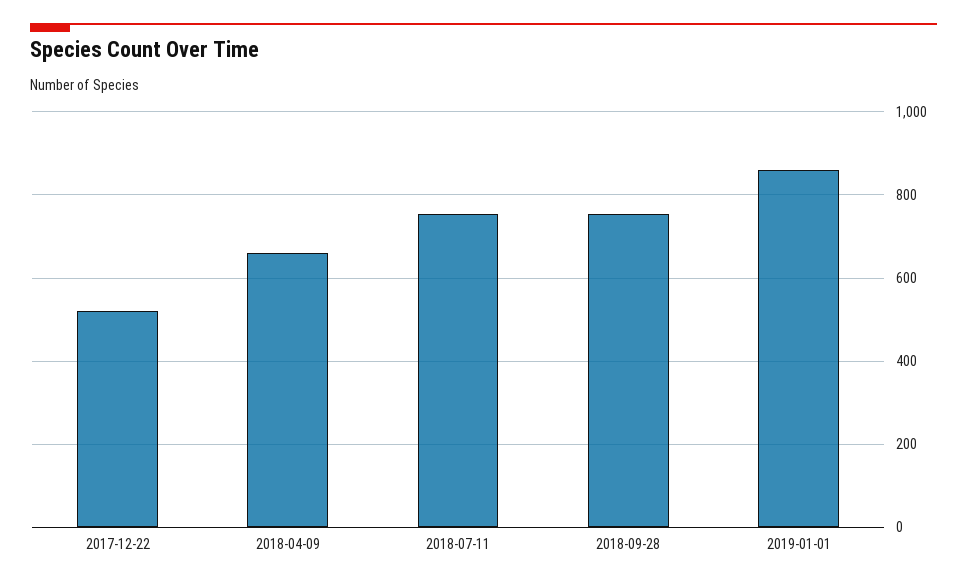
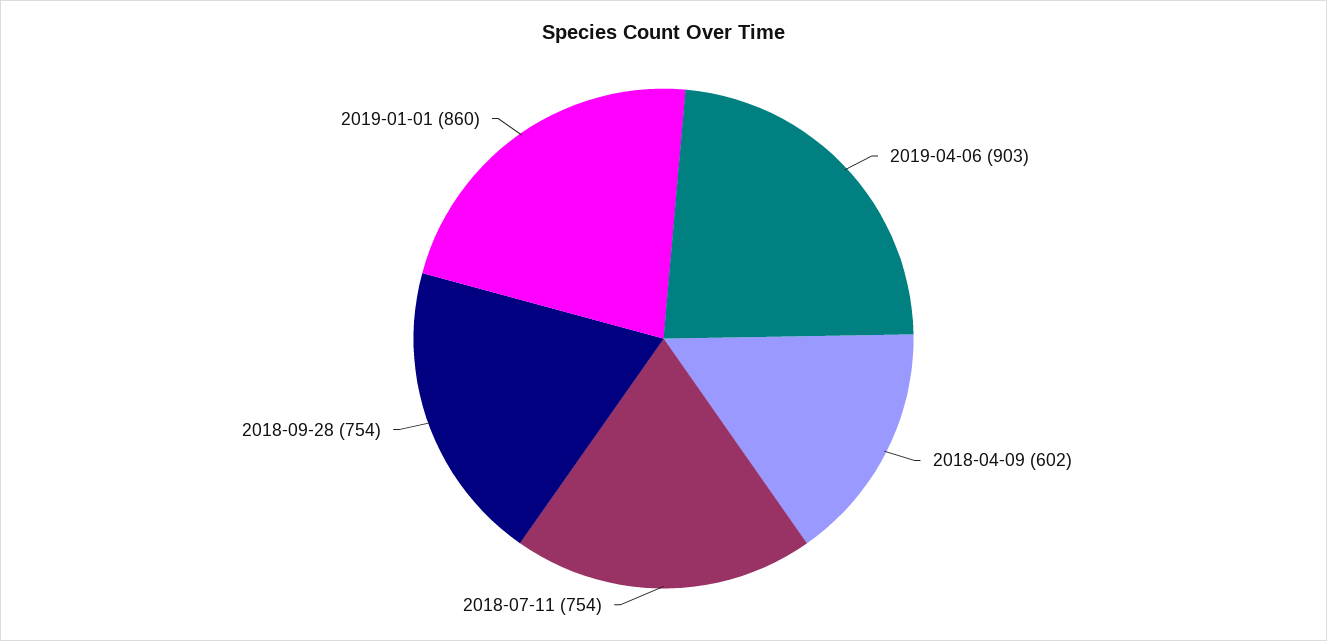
2017-12-22: 520 -> none
2018-04-09: 660 -> 602
2019-04-06: none -> 903

